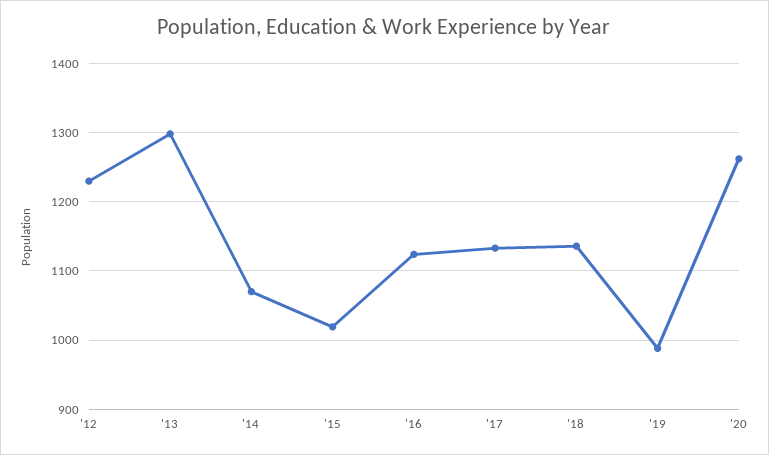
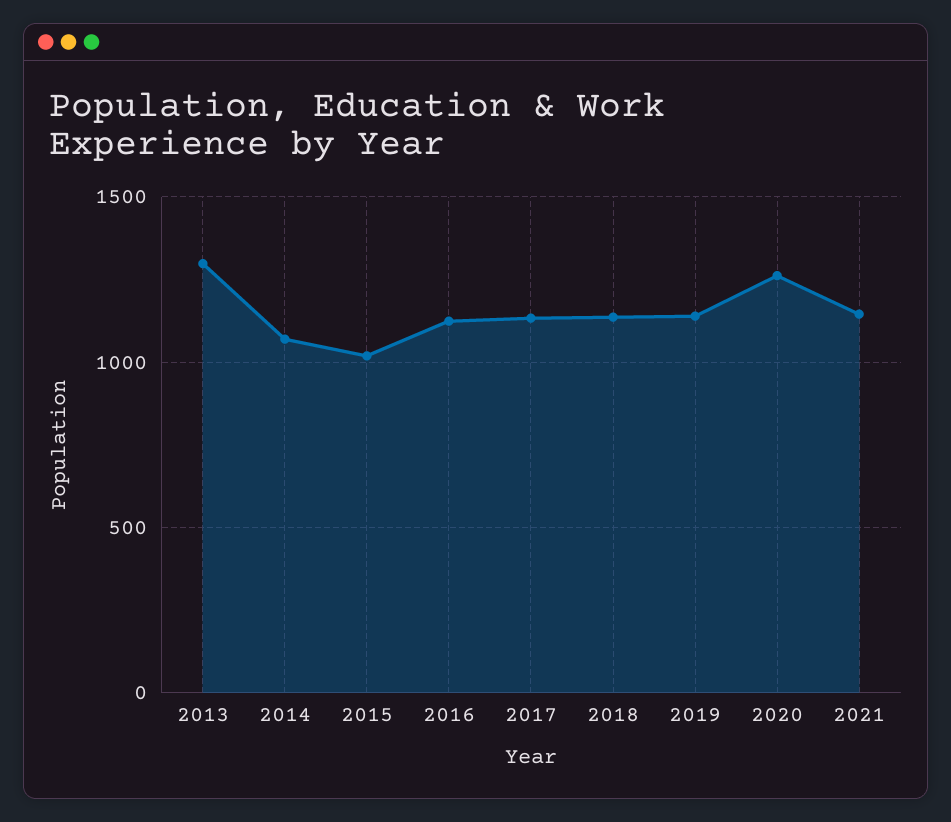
'12: 1230 -> none
'19: 990 -> 1150
2021: none -> 1150

